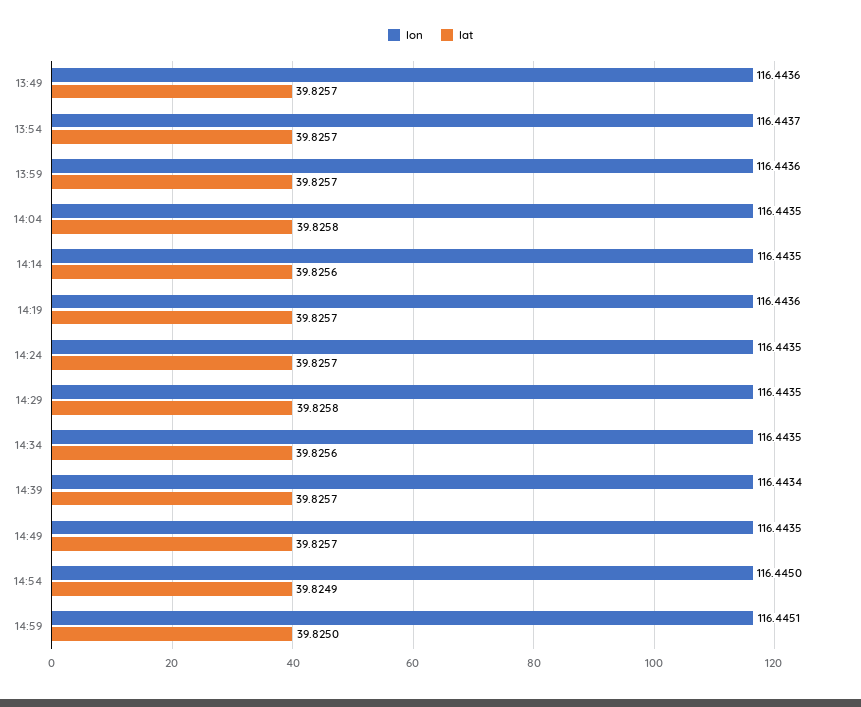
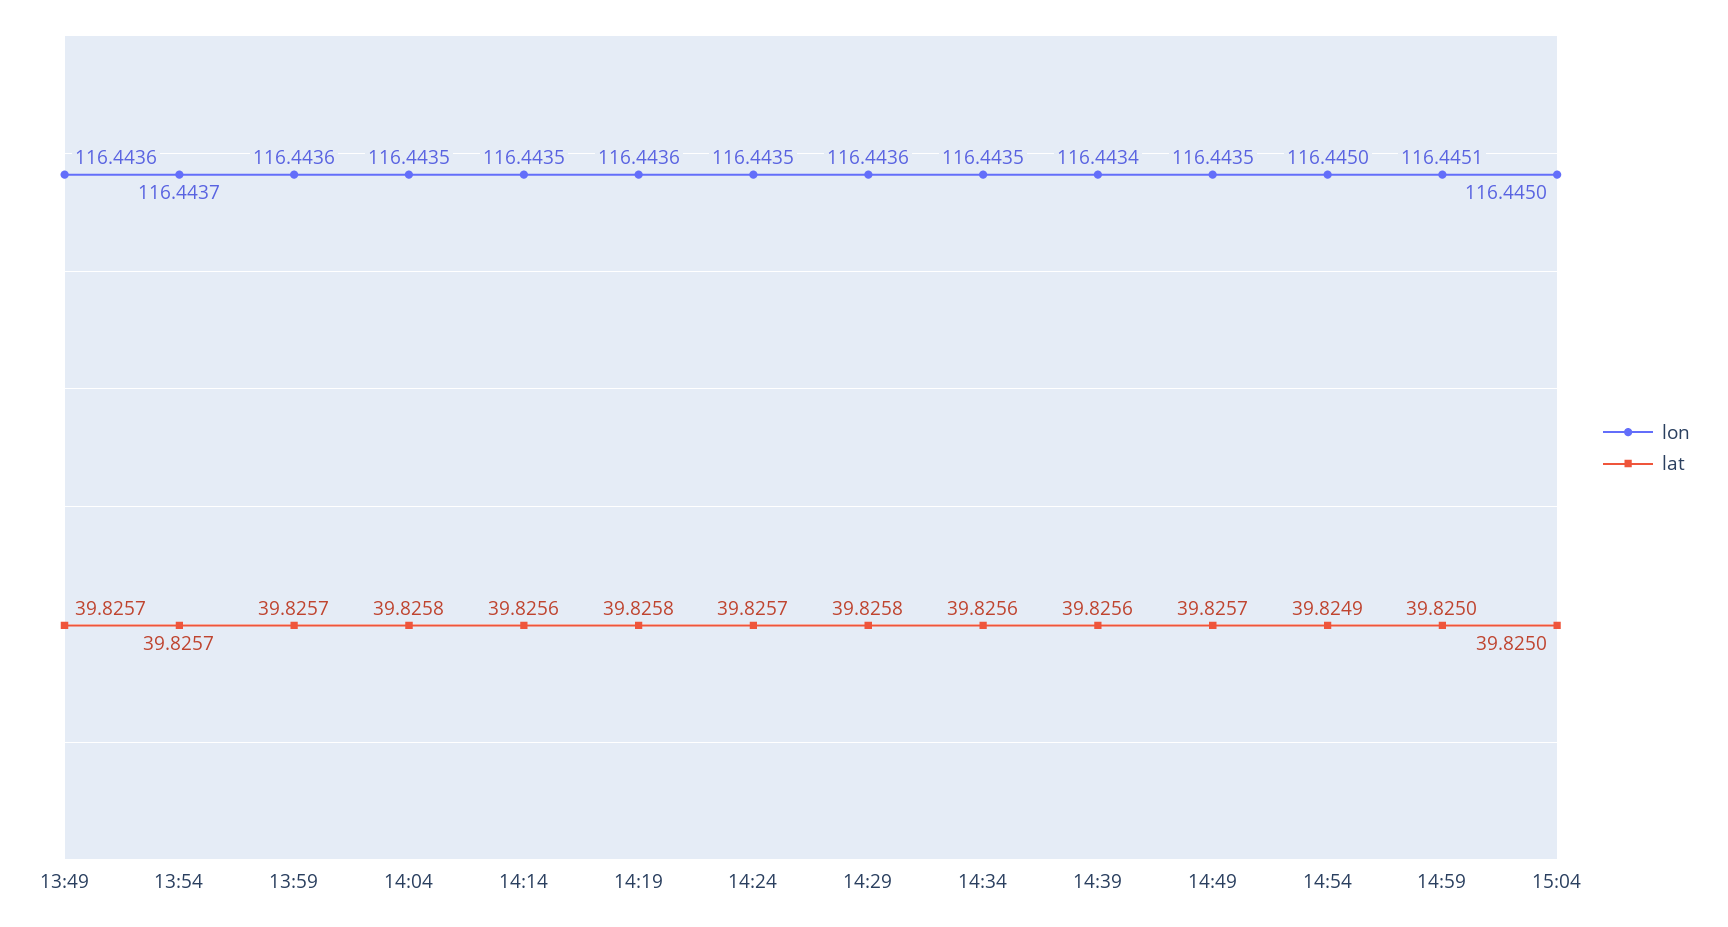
lat, 14:19: 39.8257 -> 39.8258
lon, 14:29: 116.4435 -> 116.4436
lat, 14:39: 39.8257 -> 39.8256
lon, 15:04: none -> 116.445
lat, 15:04: none -> 39.825

